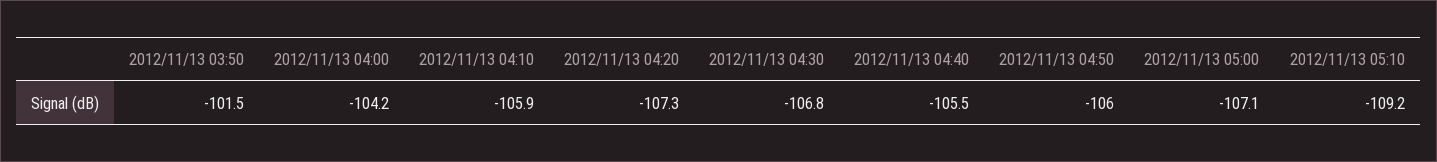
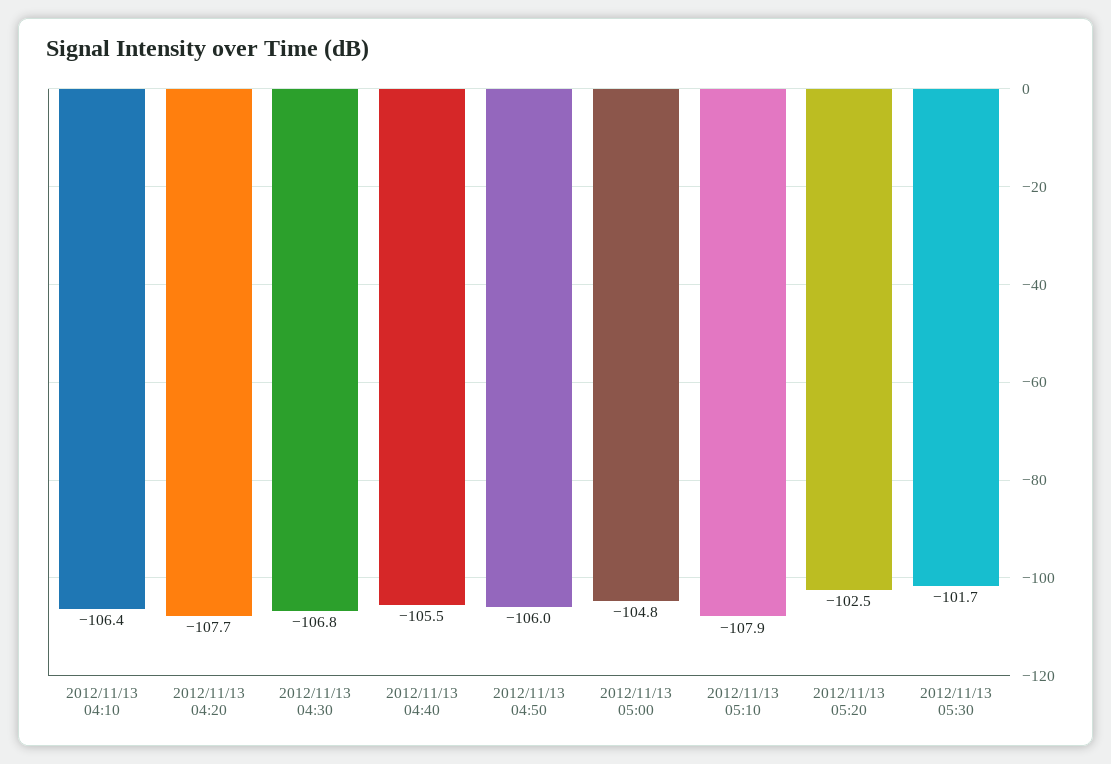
2012/11/13 03:50: -101.5 -> none
2012/11/13 04:00: -104.2 -> none
2012/11/13 04:10: -105.9 -> -106.4
2012/11/13 04:20: -107.3 -> -107.7
2012/11/13 05:00: -107.1 -> -104.8
2012/11/13 05:10: -109.2 -> -107.9
2012/11/13 05:20: none -> -102.5
2012/11/13 05:30: none -> -101.7

